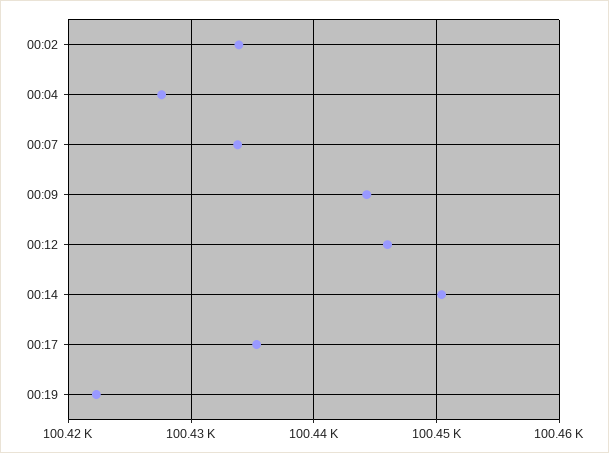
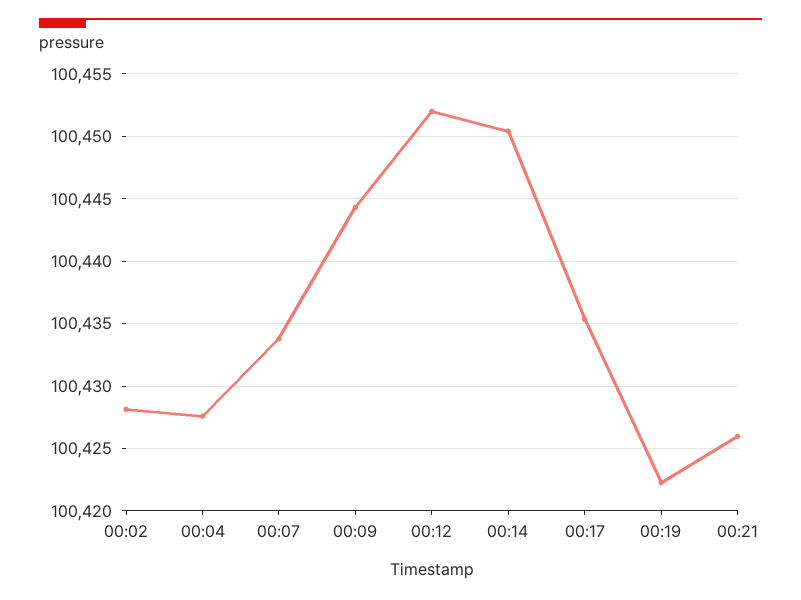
00:02: 100434 -> 100428
00:12: 100446 -> 100452
00:21: none -> 100426

